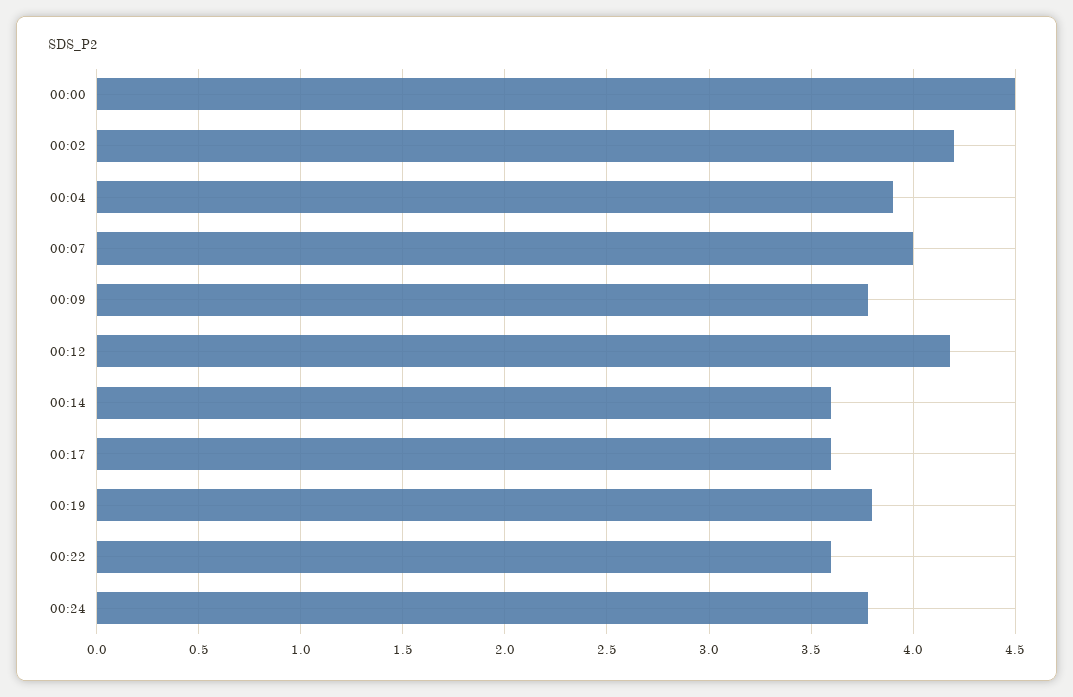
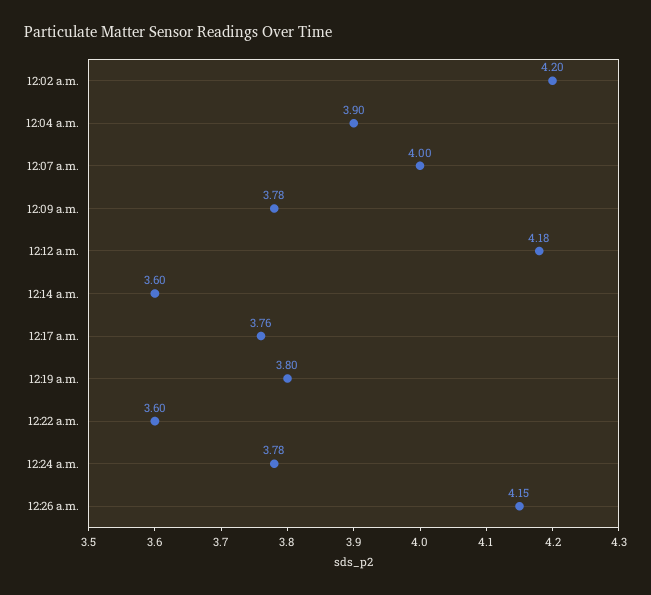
00:00: 4.5 -> none
00:17: 3.6 -> 3.76
12:26 a.m.: none -> 4.15

